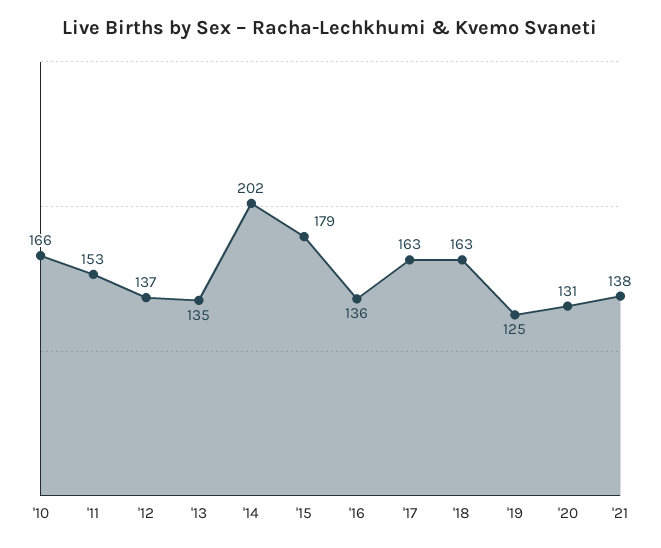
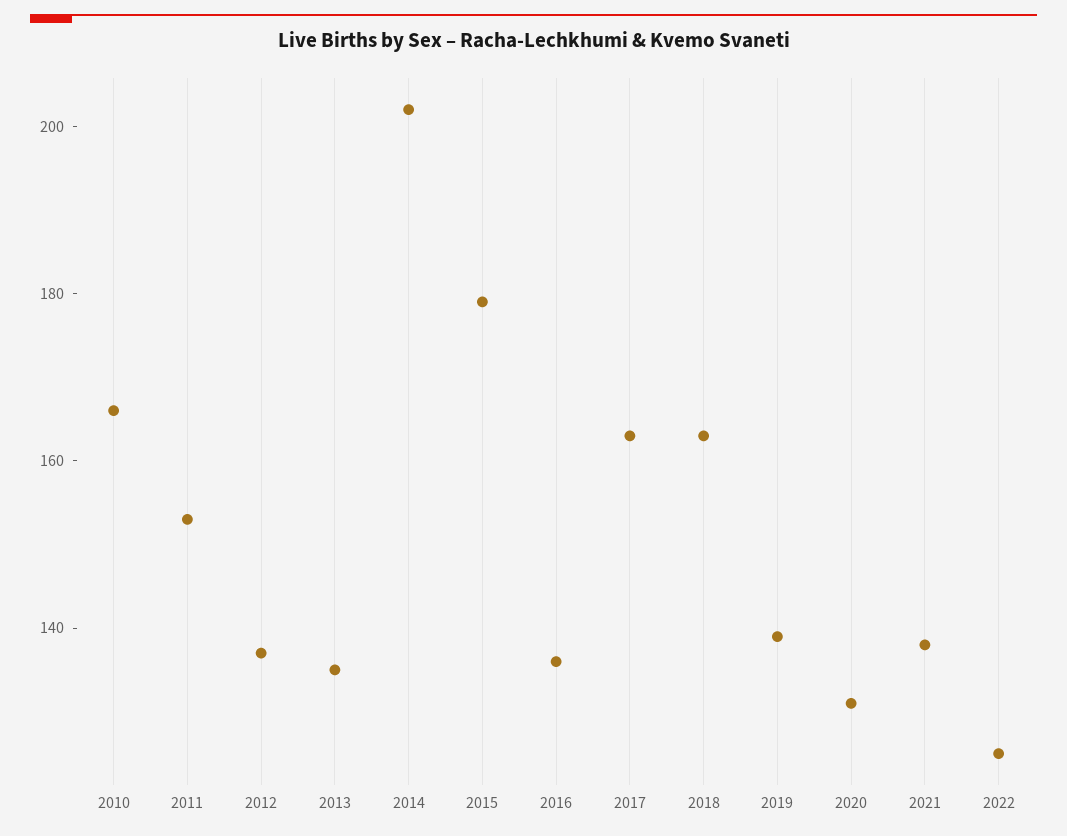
'19: 125 -> 140
2022: none -> 125

